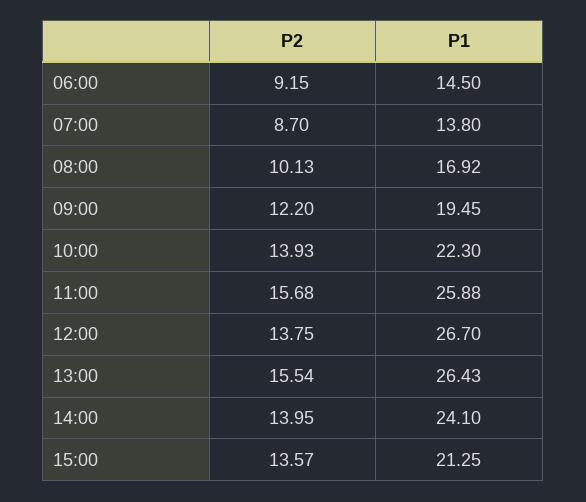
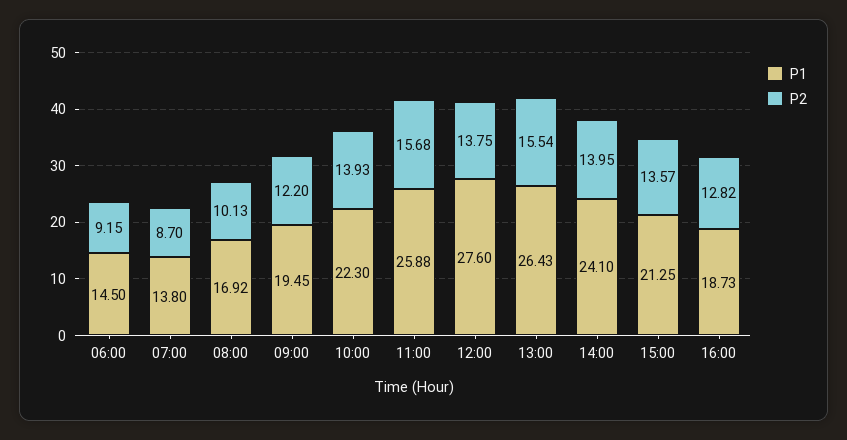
P1, 12:00: 26.7 -> 27.6
P1, 16:00: none -> 18.73
P2, 16:00: none -> 12.82

